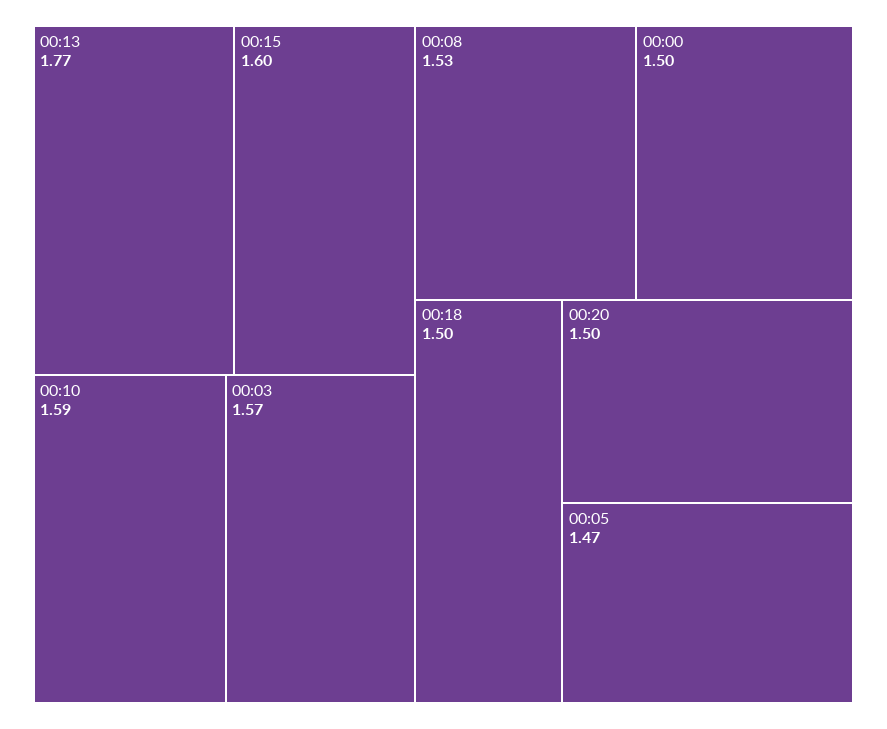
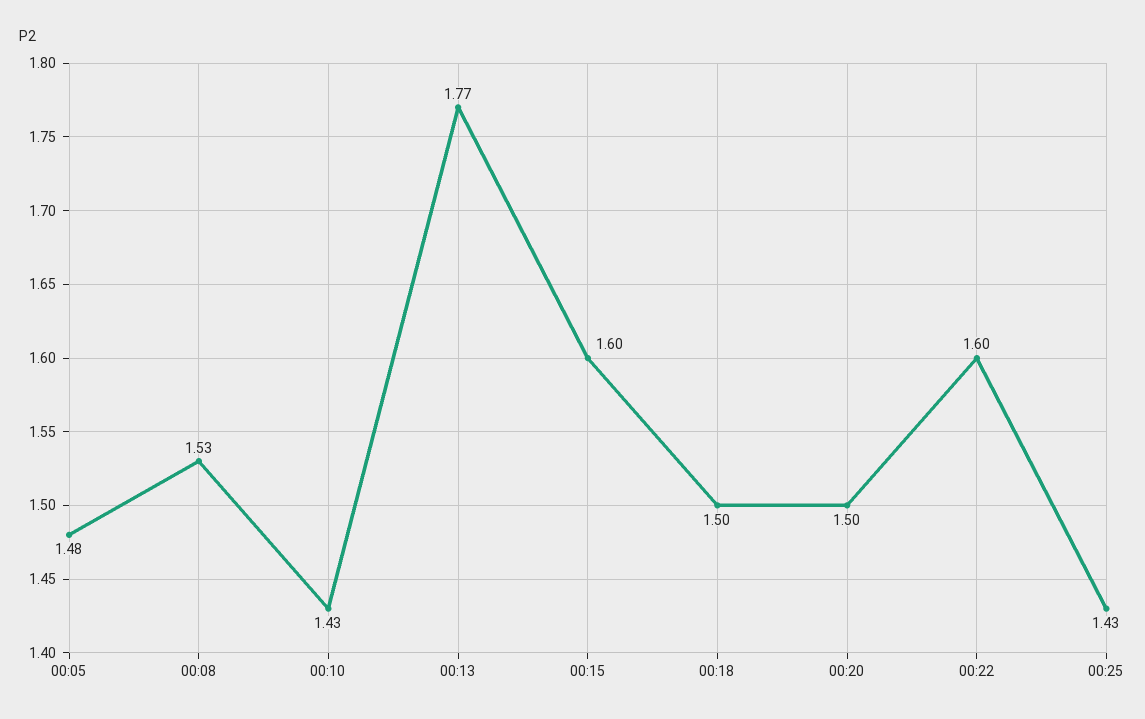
00:10: 1.59 -> 1.43
00:03: 1.57 -> none
00:00: 1.5 -> none
00:05: 1.47 -> 1.48
00:22: none -> 1.6
00:25: none -> 1.43

